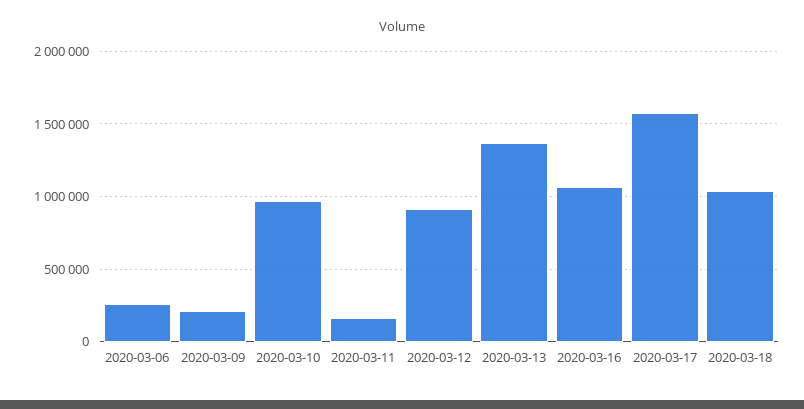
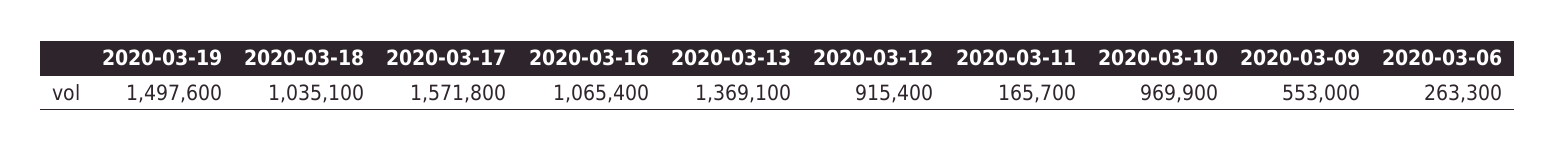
2020-03-09: 200000 -> 553000
2020-03-19: none -> 1497600

